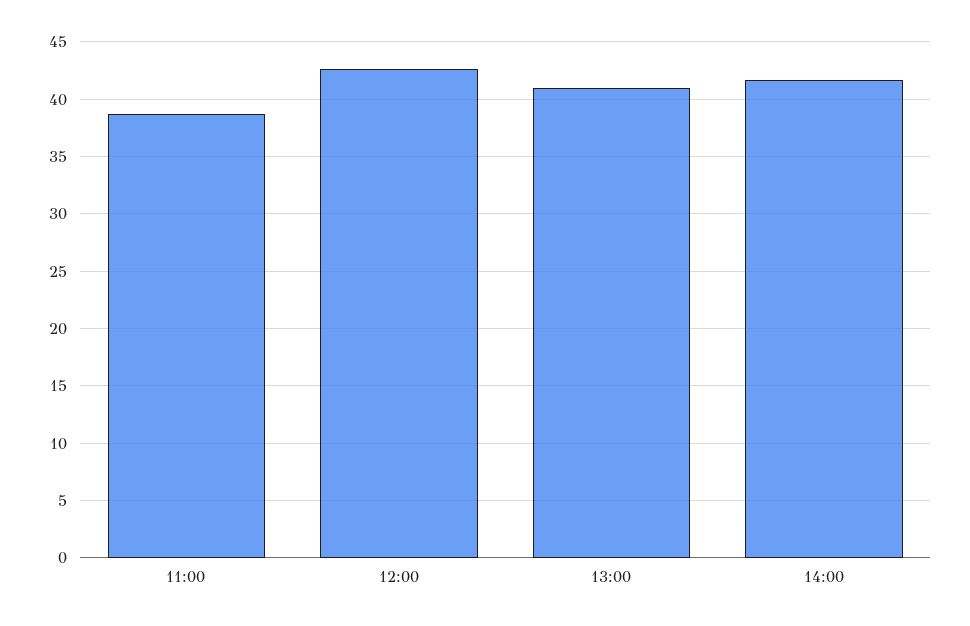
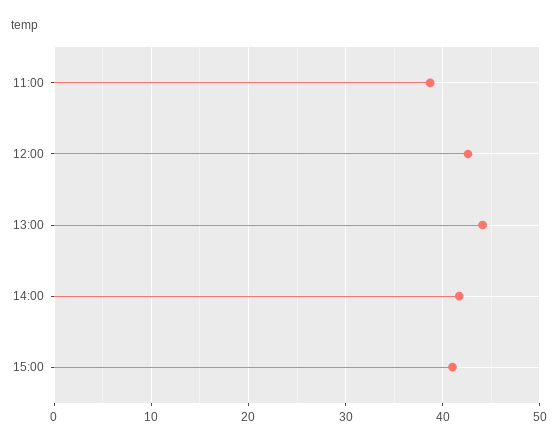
13:00: 41 -> 44
15:00: none -> 41

